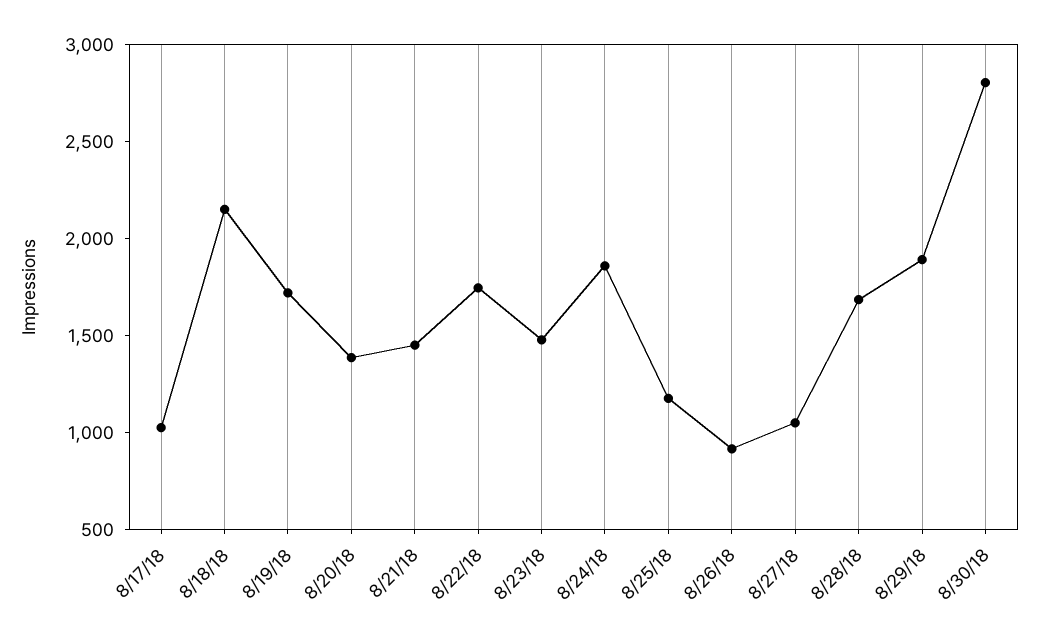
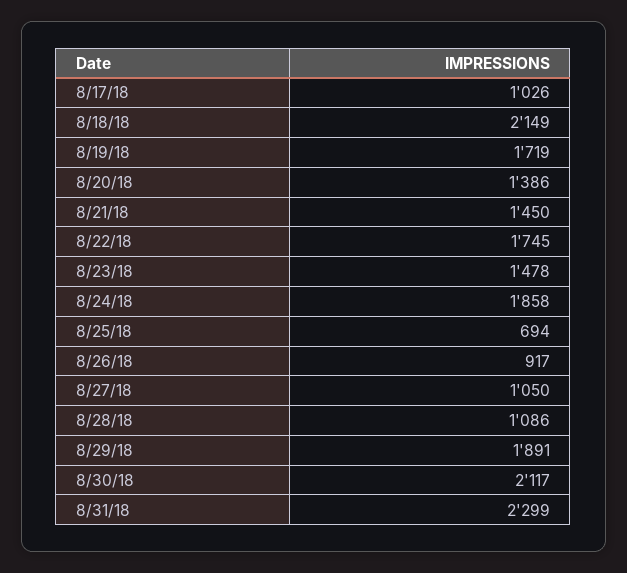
8/25/18: 1200 -> 694
8/28/18: 1700 -> 1086
8/30/18: 2800 -> 2117
8/31/18: none -> 2299

